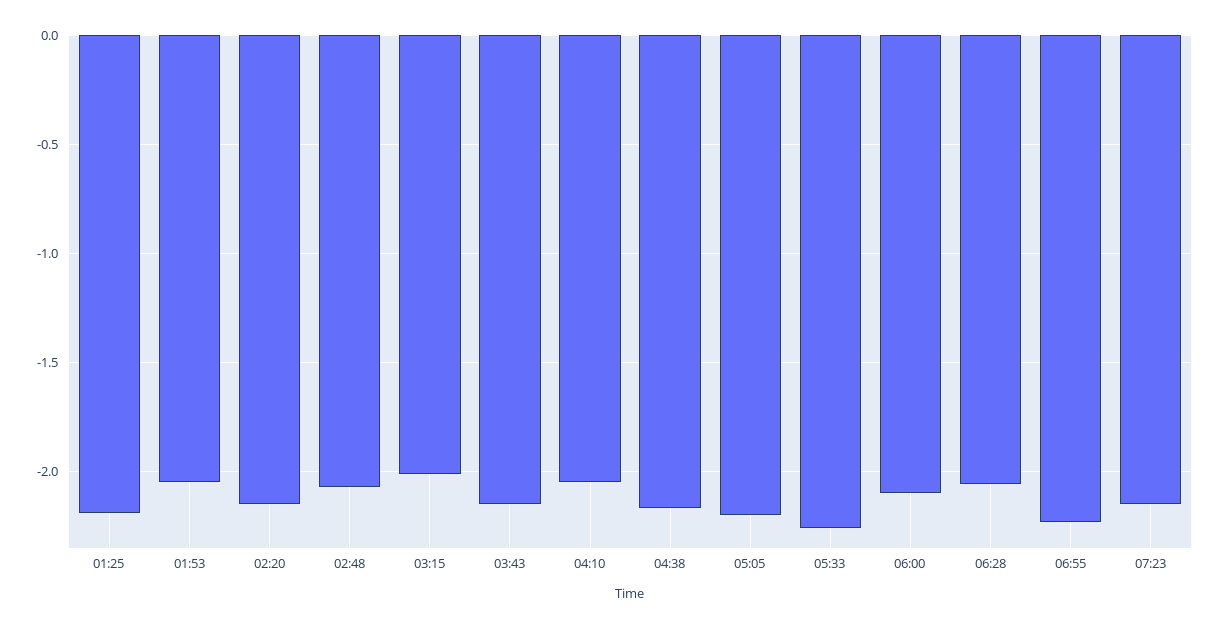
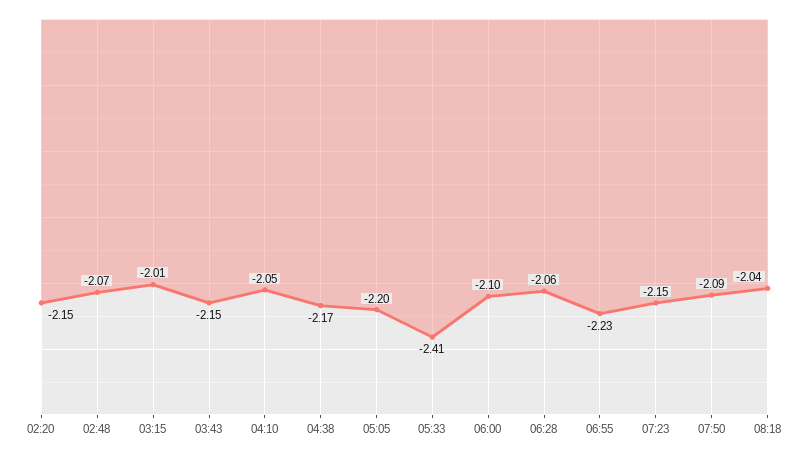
01:25: -2.2 -> none
01:53: -2.05 -> none
05:33: -2.25 -> -2.41
07:50: none -> -2.09
08:18: none -> -2.04

